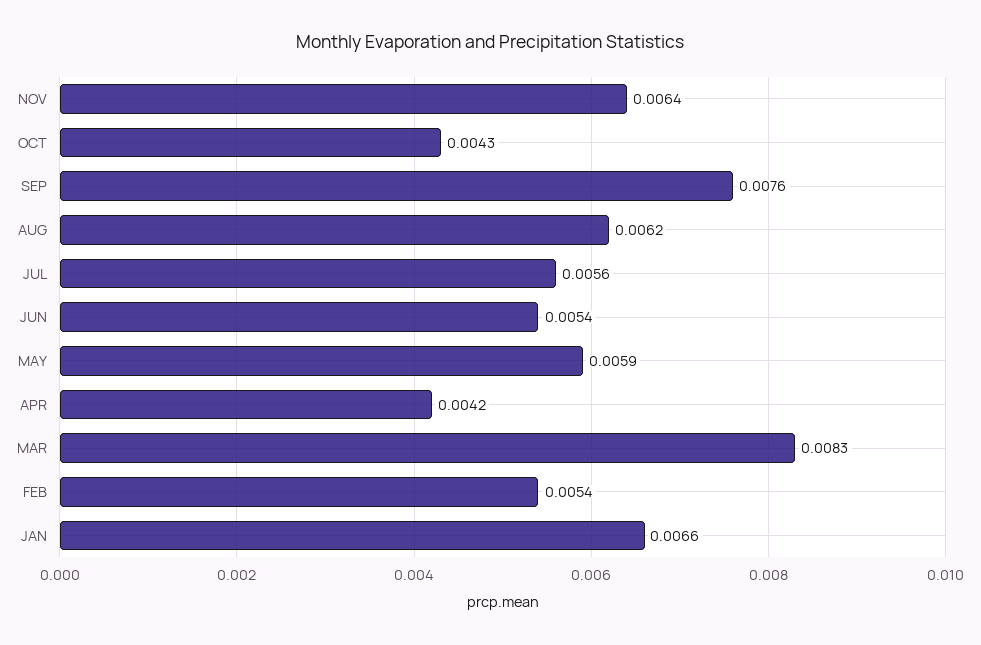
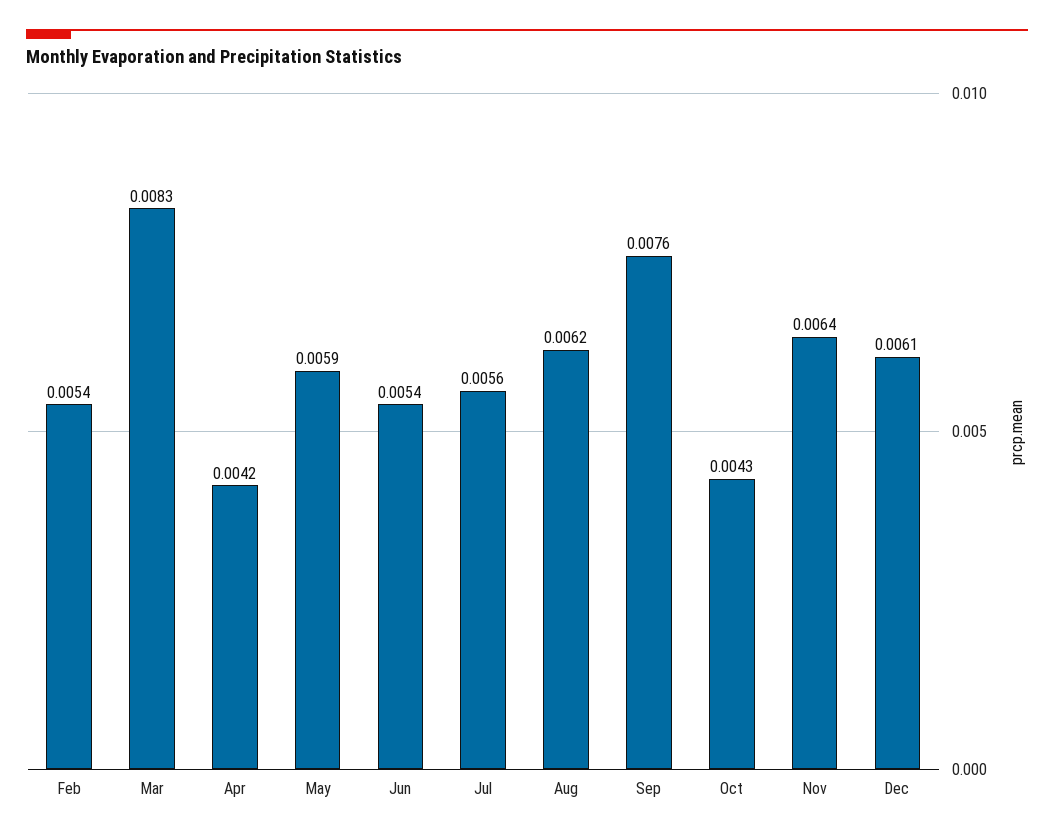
JAN: 0.0066 -> none
Dec: none -> 0.0061

